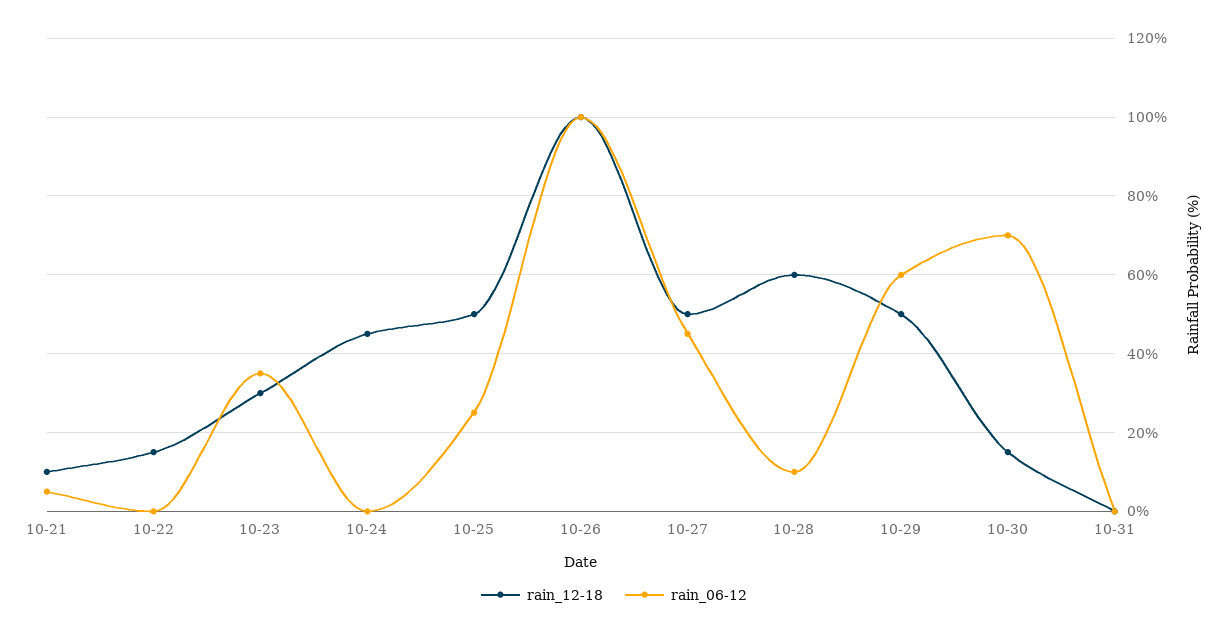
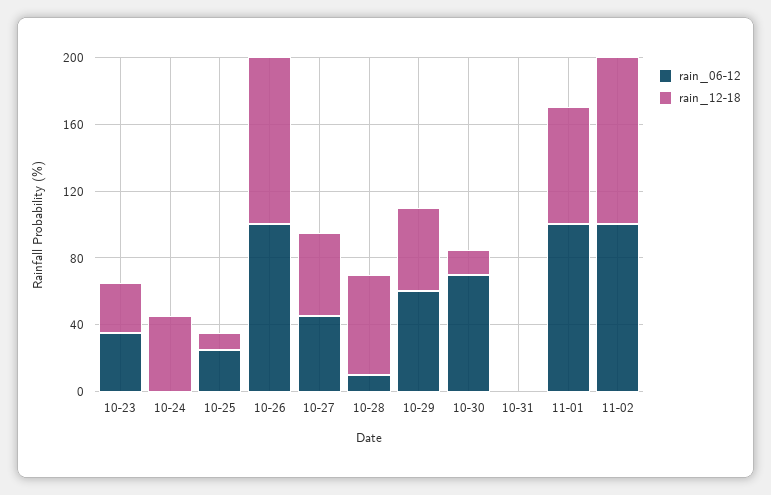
rain_12-18, 10-21: 10 -> none
rain_06-12, 10-21: 5 -> none
rain_12-18, 10-22: 15 -> none
rain_06-12, 10-22: 0 -> none
rain_12-18, 10-25: 50 -> 10
rain_06-12, 11-01: none -> 100
rain_12-18, 11-01: none -> 70
rain_06-12, 11-02: none -> 100
rain_12-18, 11-02: none -> 100

